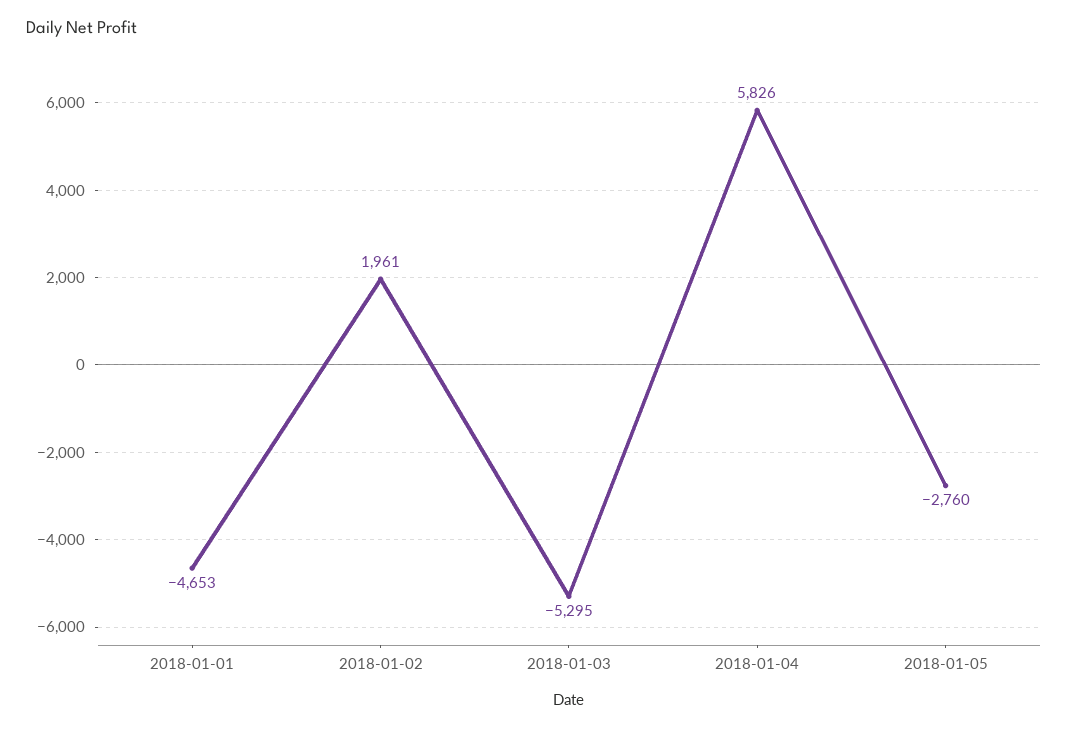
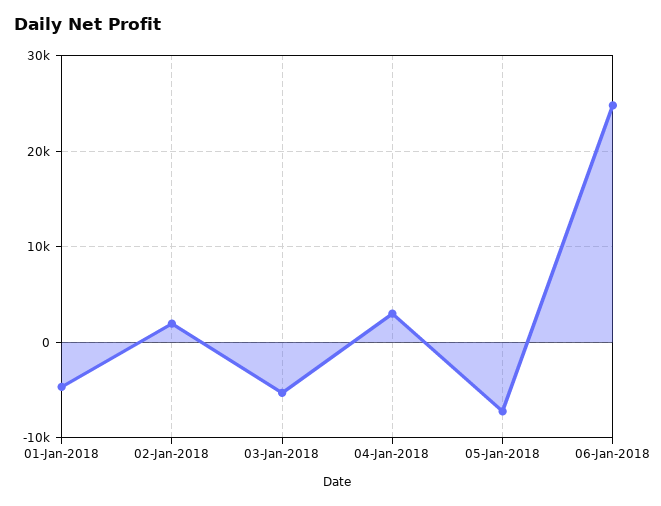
2018-01-04: 5826 -> 3000
2018-01-05: -2760 -> -7000
06-Jan-2018: none -> 25000

